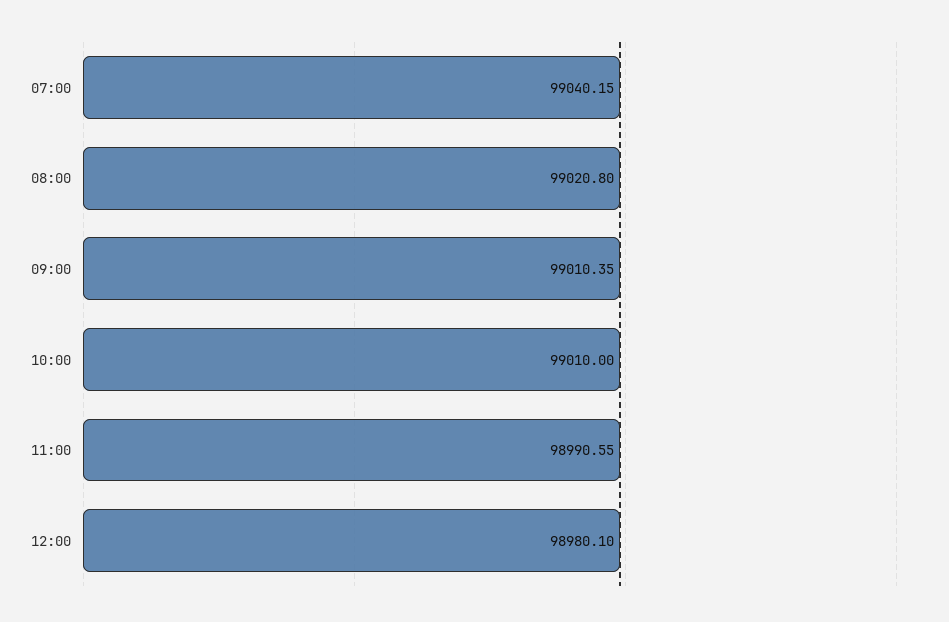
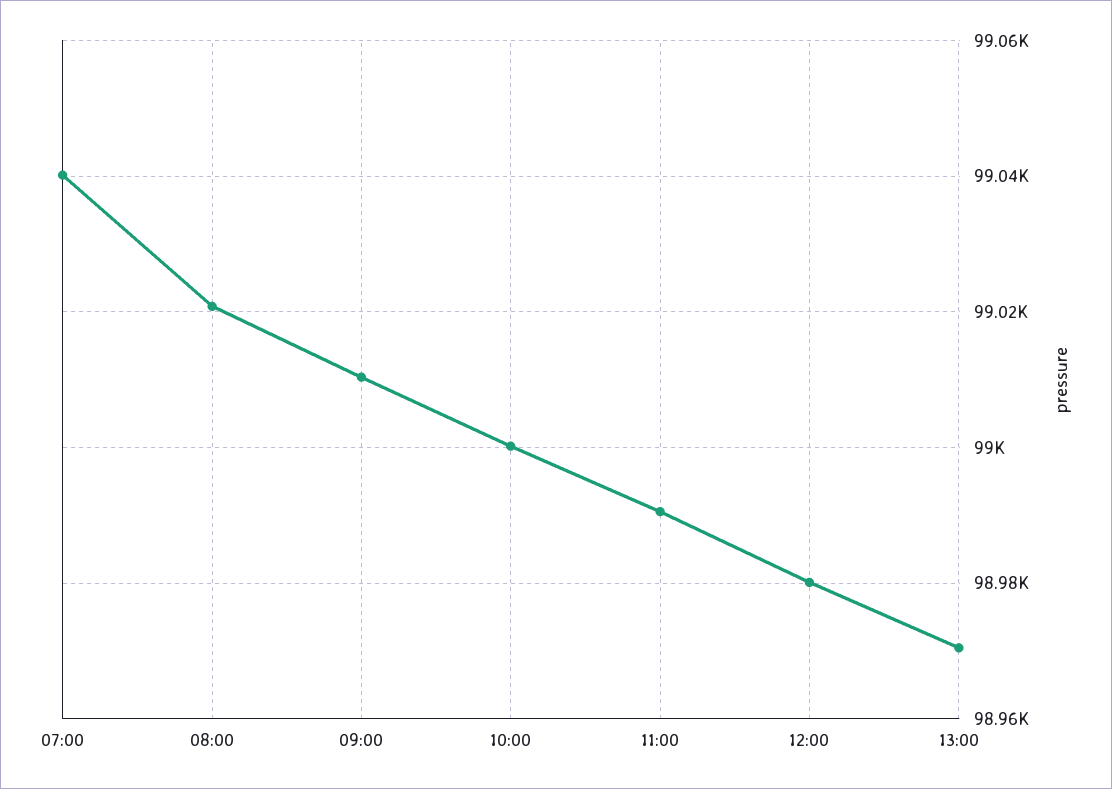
10:00: 99010 -> 99000
13:00: none -> 98970

